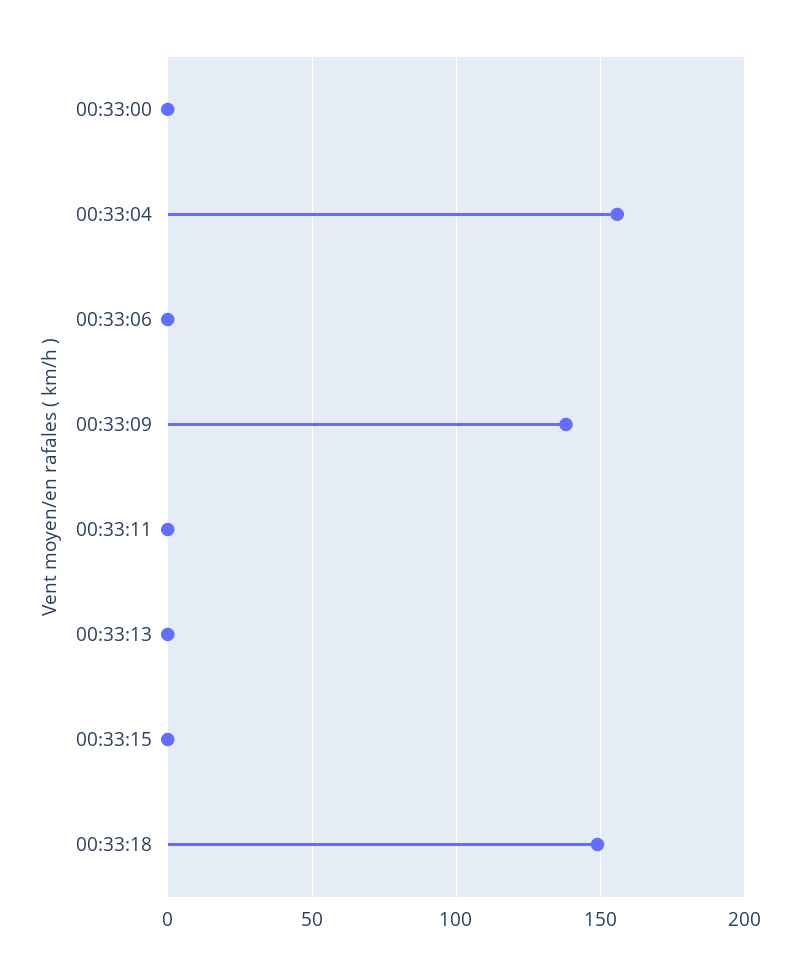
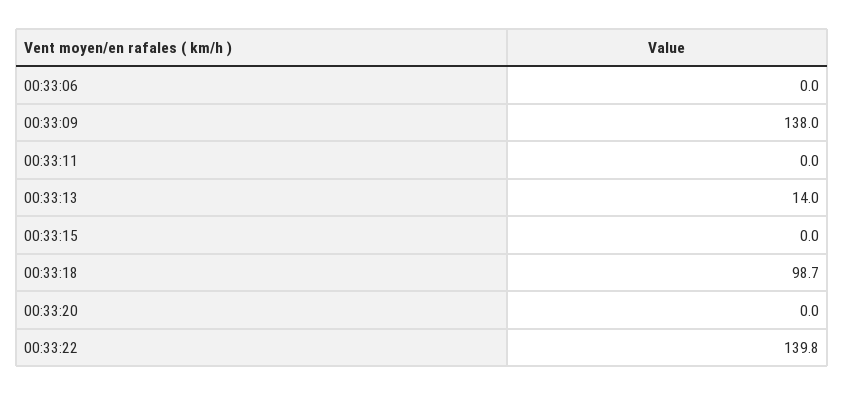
00:33:00: 0 -> none
00:33:04: 155 -> none
00:33:13: 0 -> 14
00:33:18: 150 -> 98.7
00:33:20: none -> 0
00:33:22: none -> 139.8

